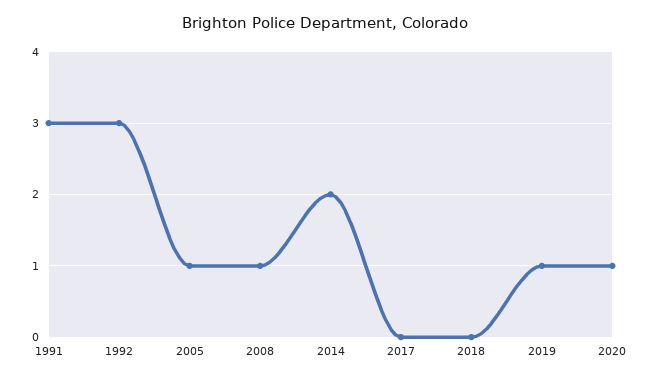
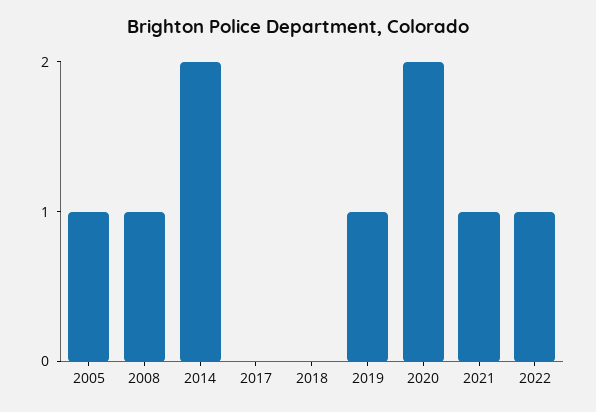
1991: 3 -> none
1992: 3 -> none
2020: 1 -> 2
2021: none -> 1
2022: none -> 1

